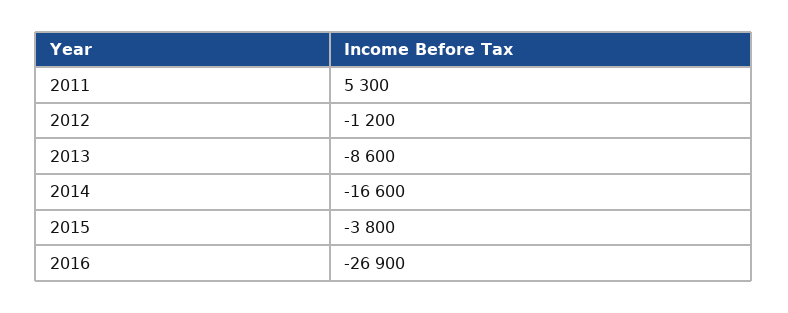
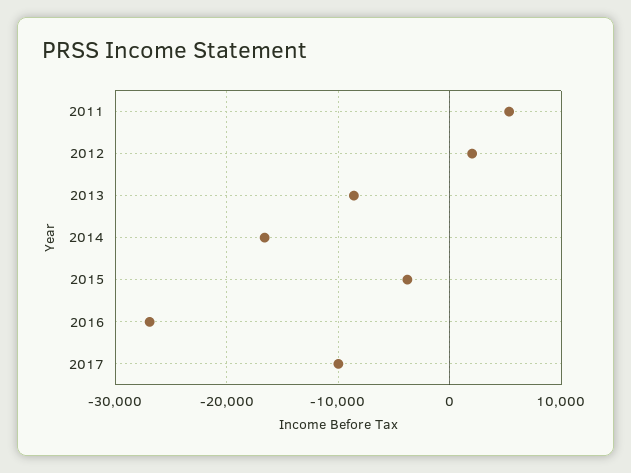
2012: -1200 -> 2000
2017: none -> -10000

